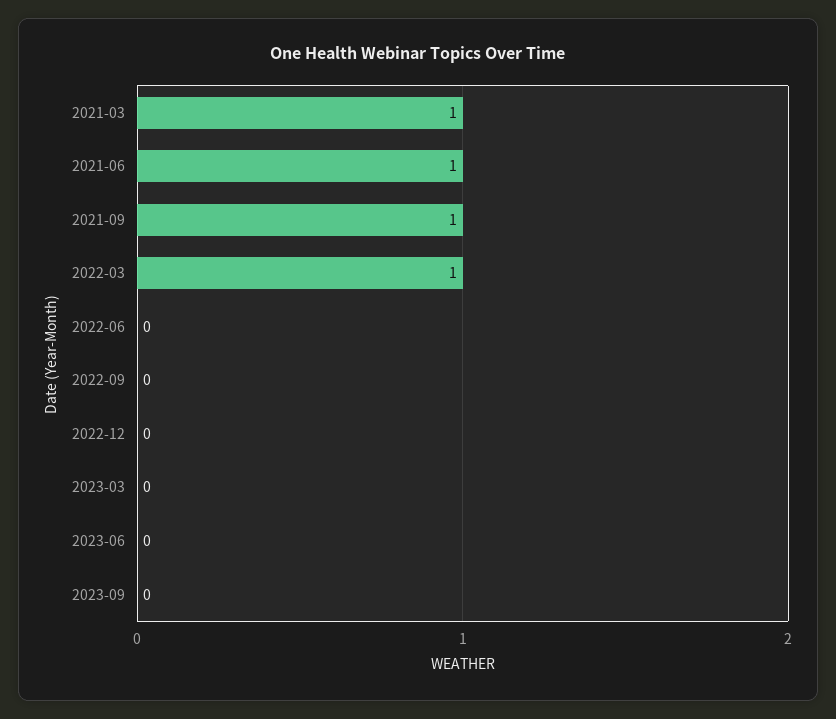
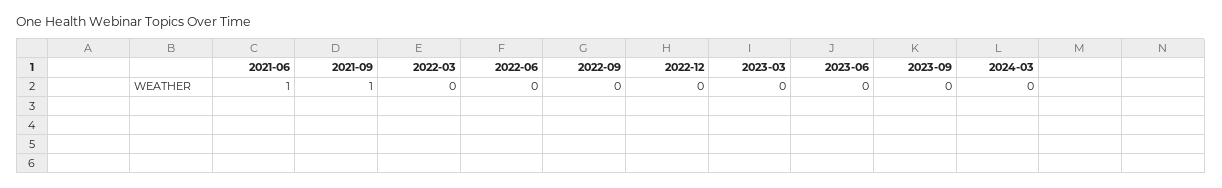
2021-03: 1 -> none
2022-03: 1 -> 0
2024-03: none -> 0

